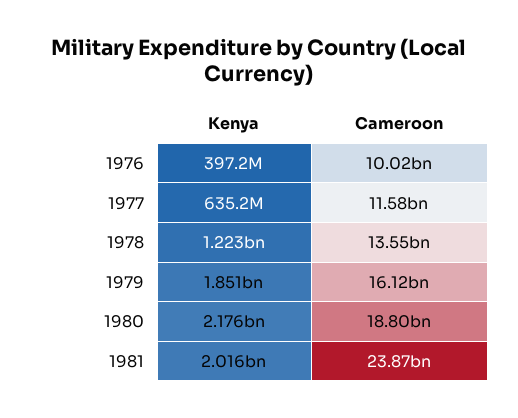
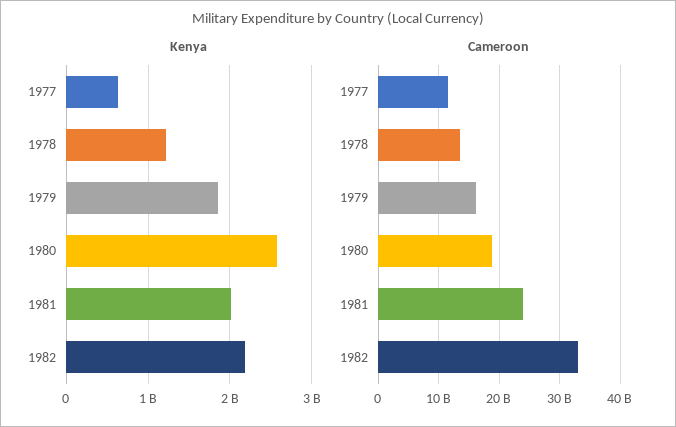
Kenya, 1976: 397200000 -> none
Cameroon, 1976: 10020000000 -> none
Kenya, 1980: 2176000000 -> 2600000000
Kenya, 1982: none -> 2200000000
Cameroon, 1982: none -> 33000000000

